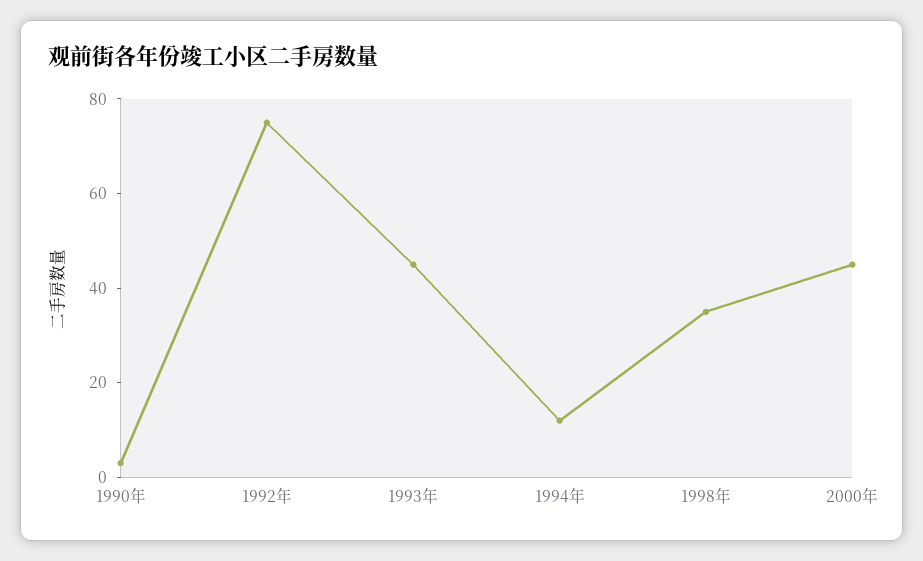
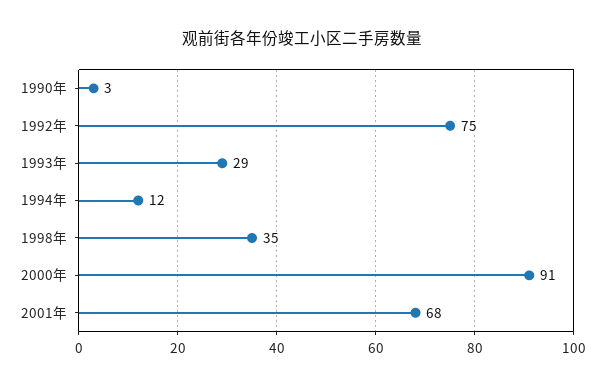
1993年: 45 -> 29
2000年: 45 -> 91
2001年: none -> 68

